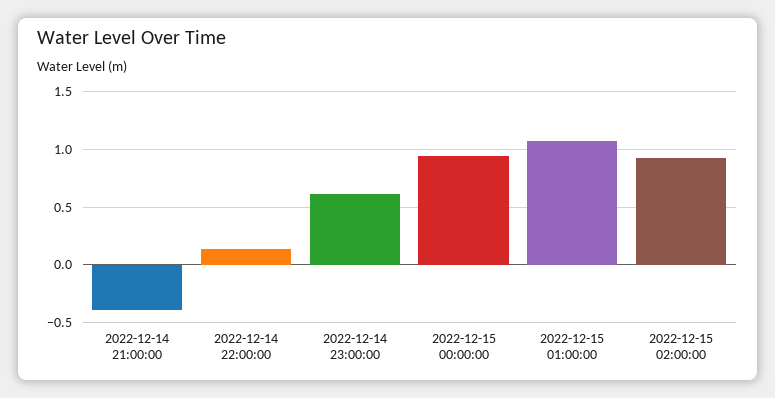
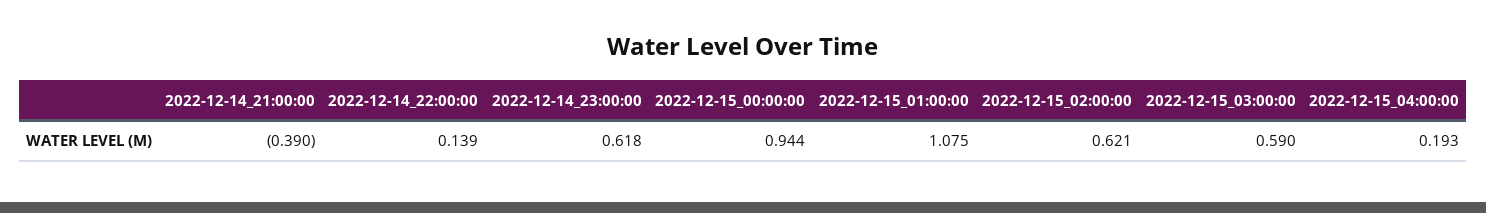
2022-12-15 02:00:00: 0.9 -> 0.621
2022-12-15_03:00:00: none -> 0.59
2022-12-15_04:00:00: none -> 0.193

